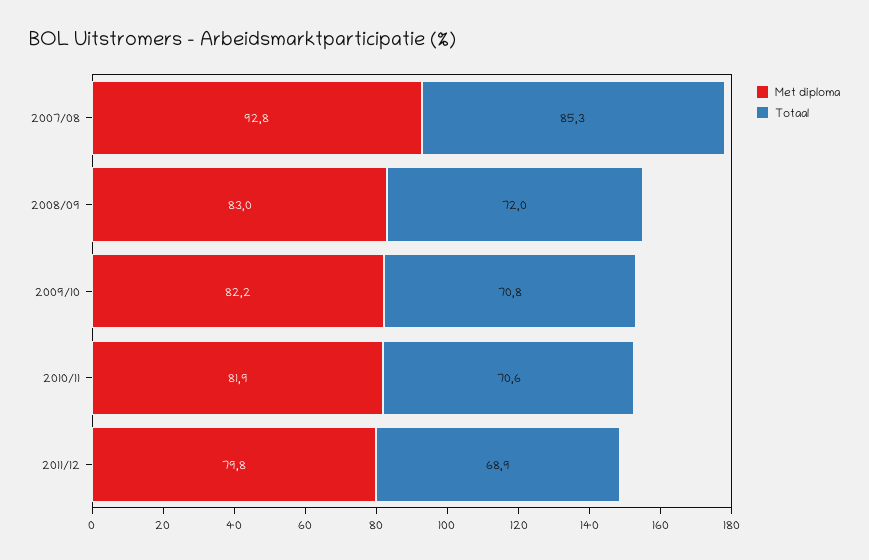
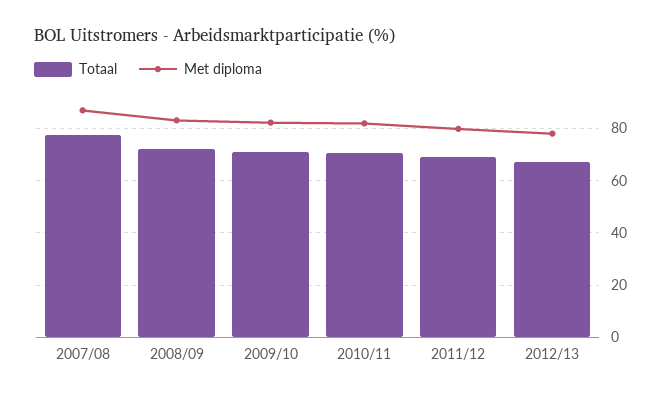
Met diploma, 2007/08: 92.8 -> 87.5
Totaal, 2007/08: 85.3 -> 77.5
Totaal, 2012/13: none -> 67.5
Met diploma, 2012/13: none -> 77.5

